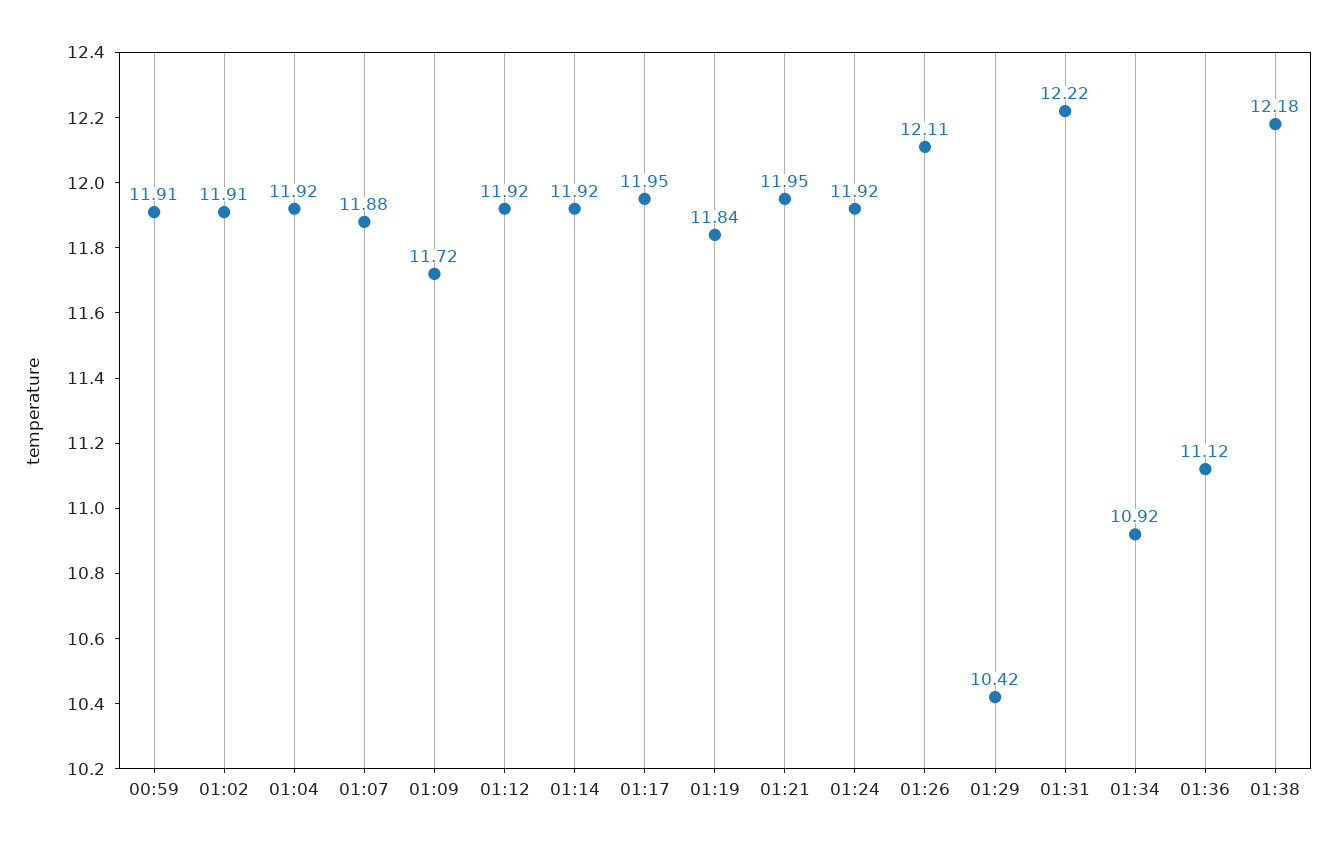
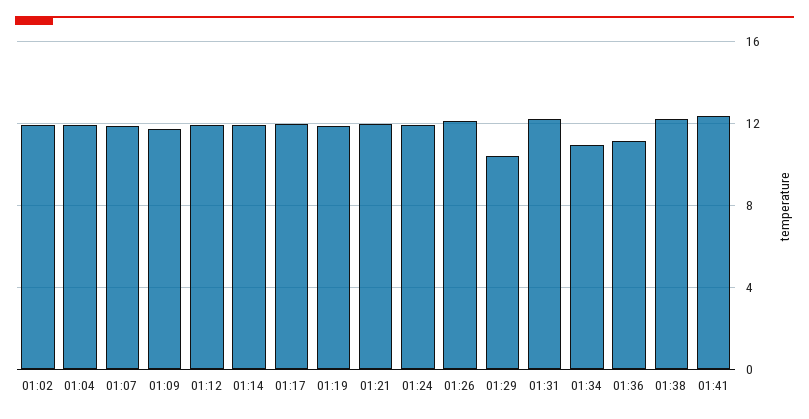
00:59: 11.91 -> none
01:41: none -> 12.5

